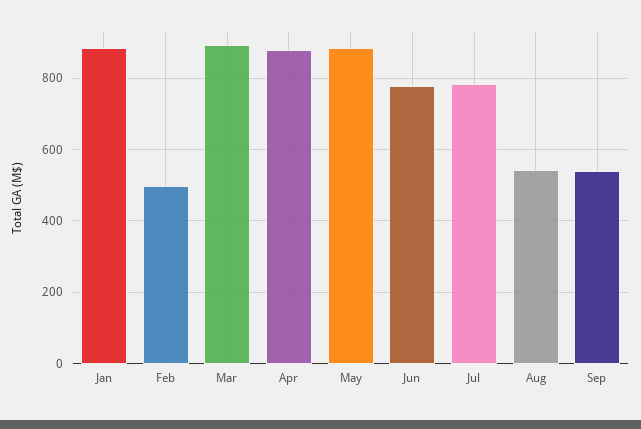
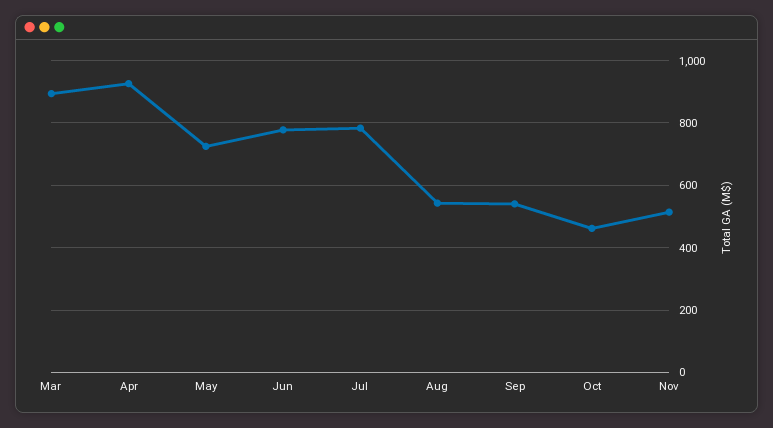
Jan: 880 -> none
Feb: 500 -> none
Apr: 880 -> 920
May: 880 -> 720
Oct: none -> 460
Nov: none -> 520

